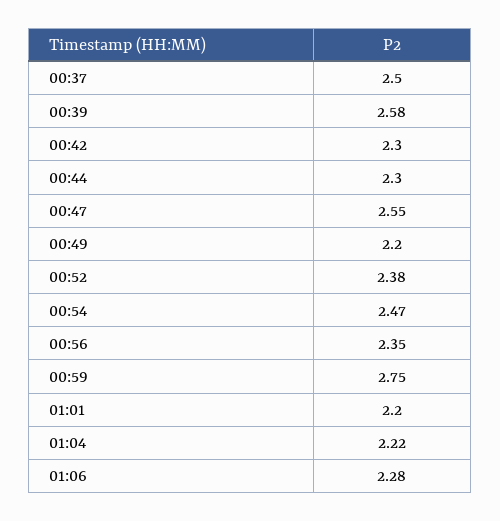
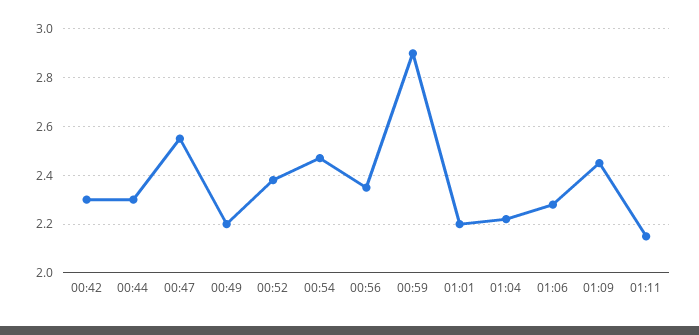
00:37: 2.5 -> none
00:39: 2.58 -> none
00:59: 2.75 -> 2.9
01:09: none -> 2.45
01:11: none -> 2.15

